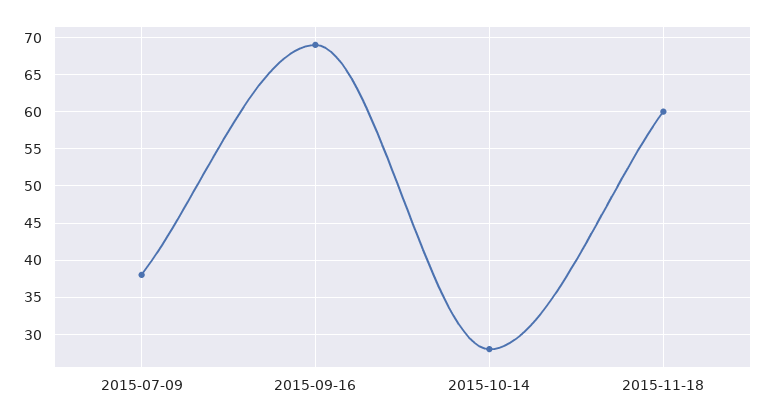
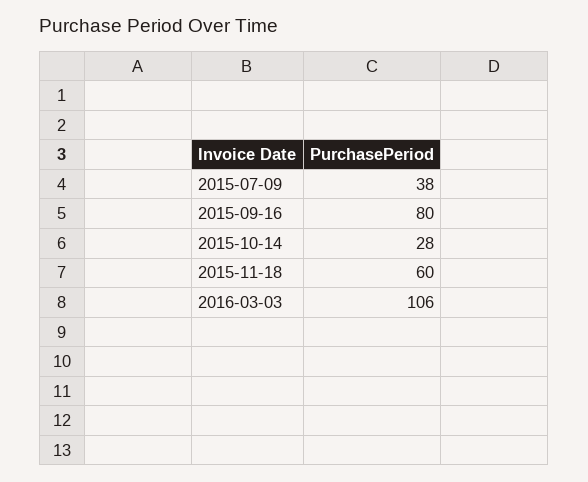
2015-09-16: 69 -> 80
2016-03-03: none -> 106

